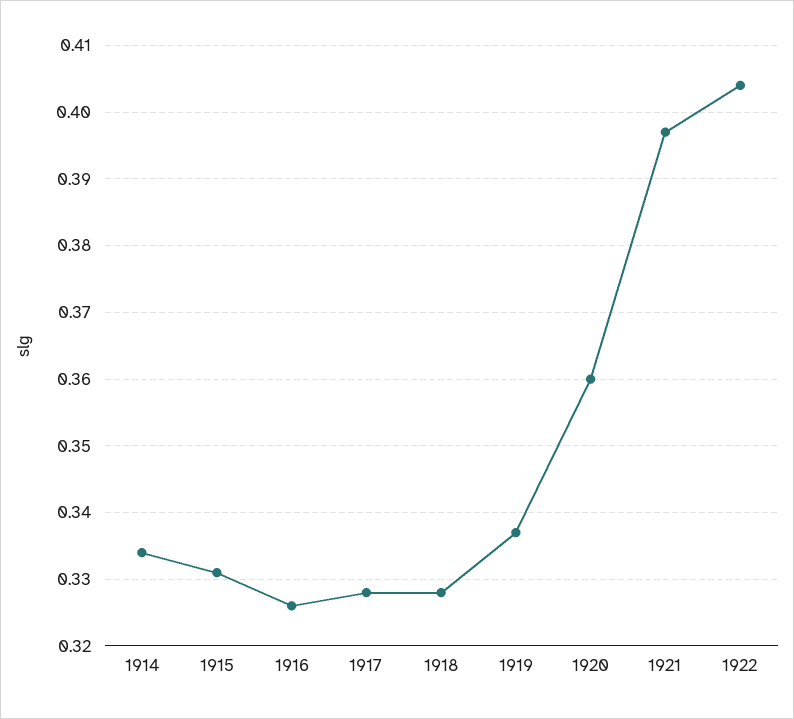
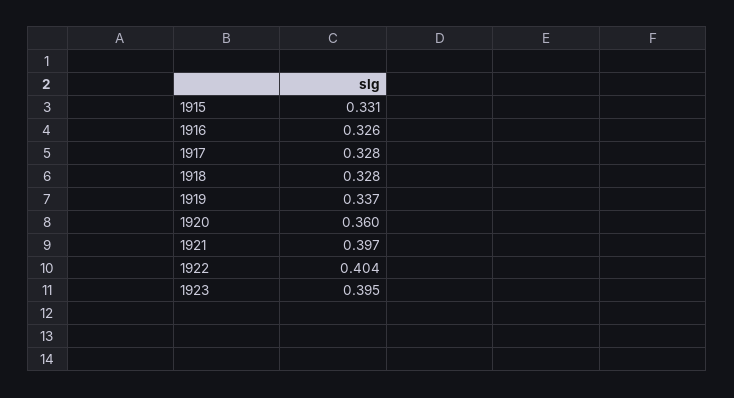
1914: 0.334 -> none
1923: none -> 0.395

